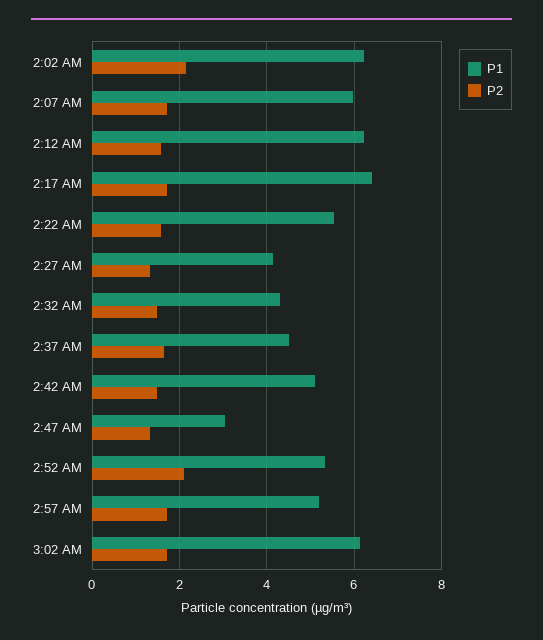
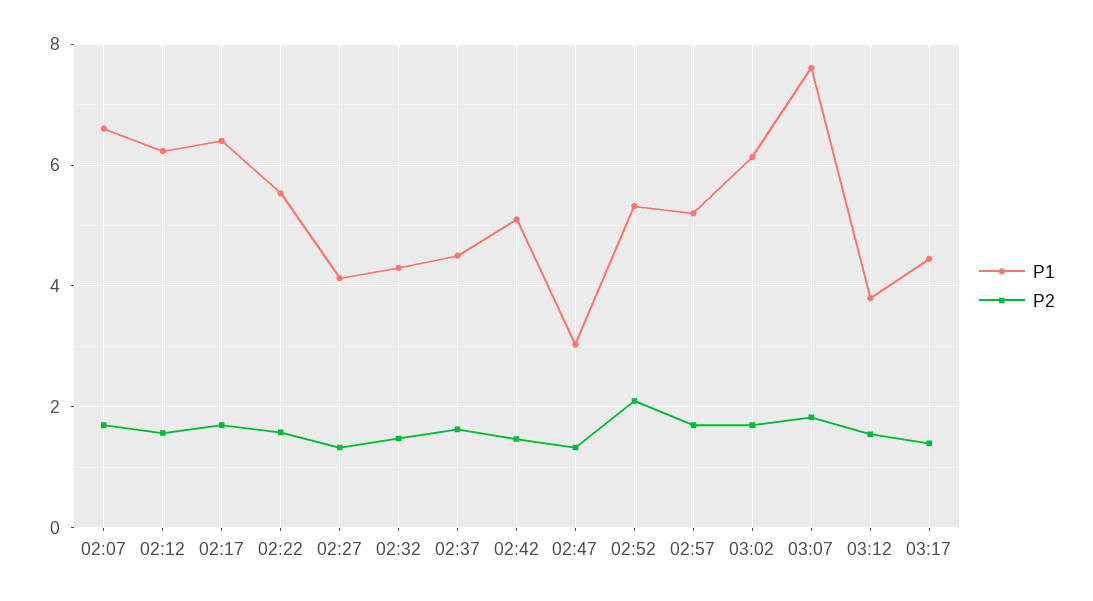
P1, 2:02 AM: 6.2 -> none
P2, 2:02 AM: 2.2 -> none
P1, 2:07 AM: 6 -> 6.6
P1, 03:07: none -> 7.6
P2, 03:07: none -> 1.8
P1, 03:12: none -> 3.8
P2, 03:12: none -> 1.6
P1, 03:17: none -> 4.4
P2, 03:17: none -> 1.4

